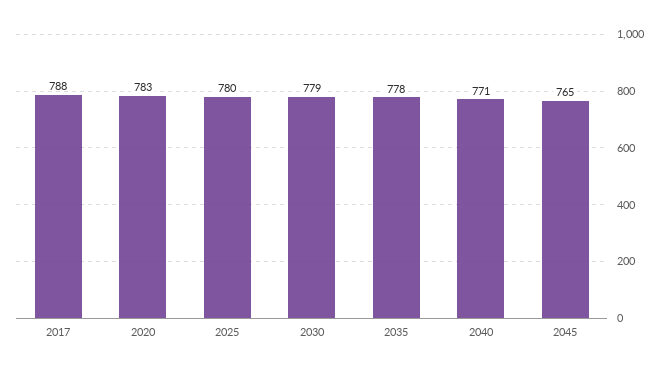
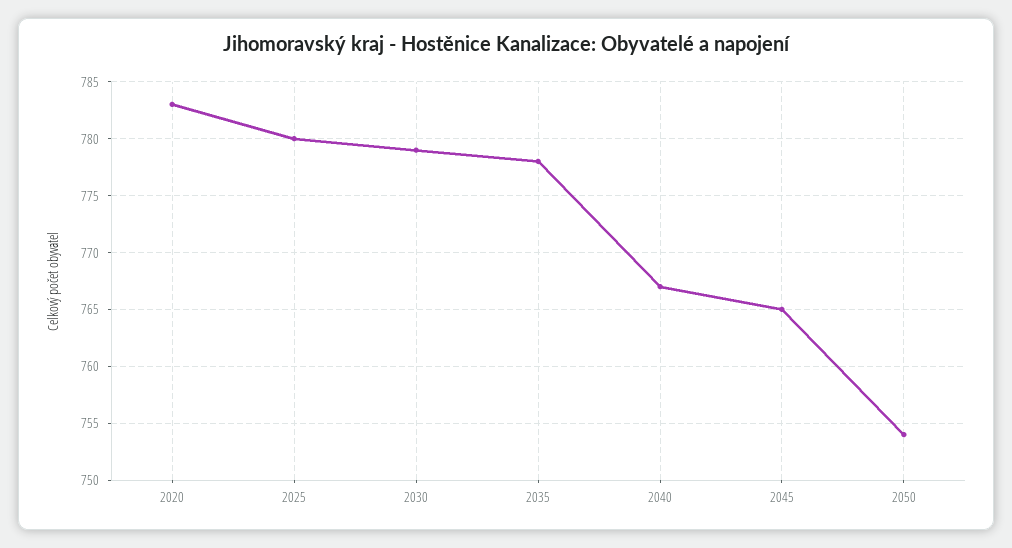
2017: 788 -> none
2040: 771 -> 767
2050: none -> 754

